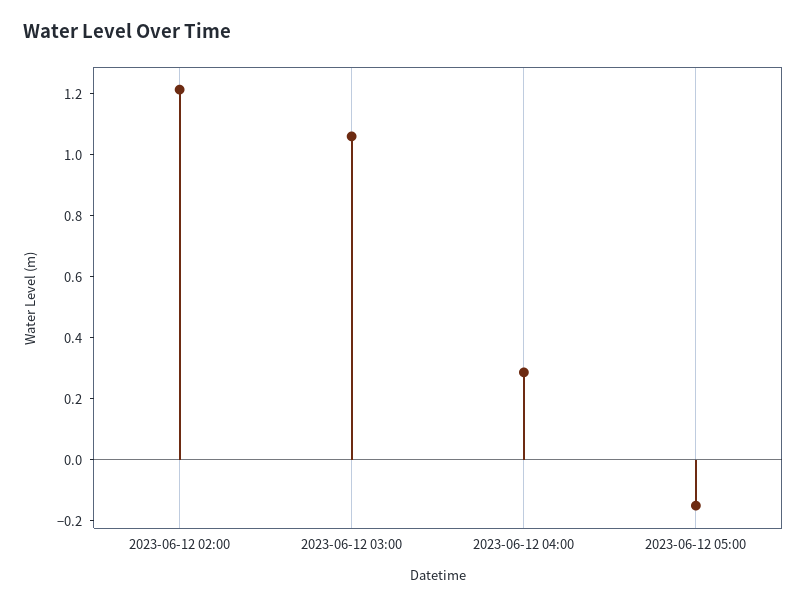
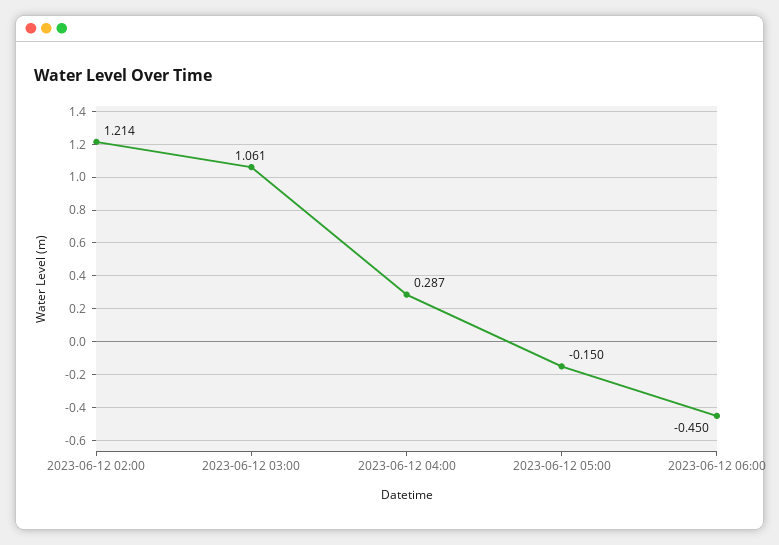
2023-06-12 06:00: none -> -0.45

